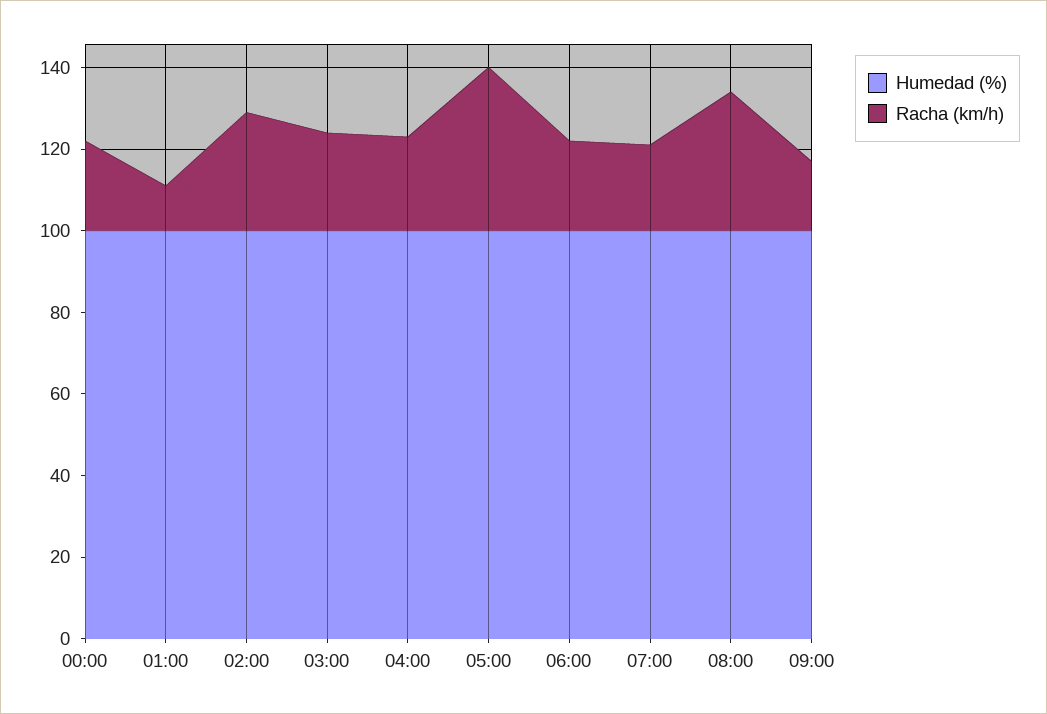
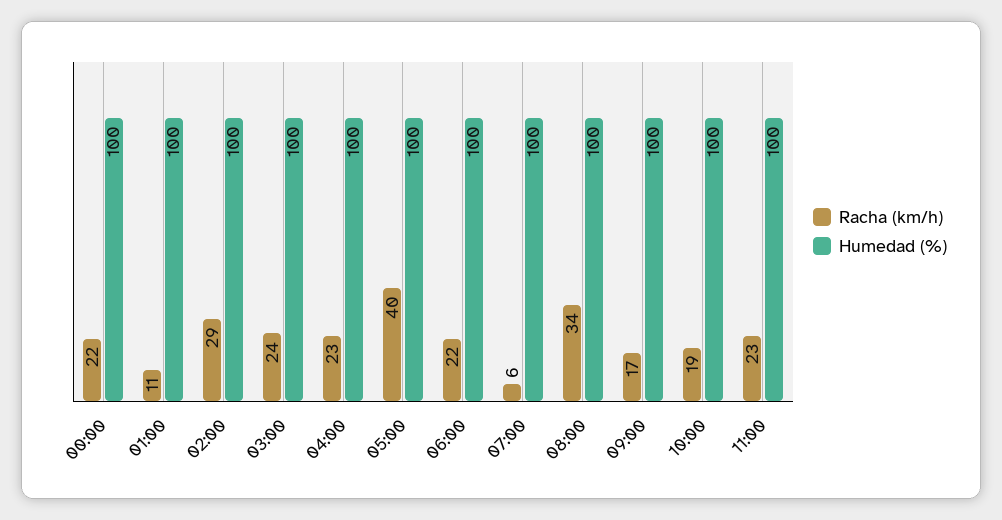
Racha (km/h), 07:00: 20 -> 6
Racha (km/h), 10:00: none -> 19
Humedad (%), 10:00: none -> 100
Racha (km/h), 11:00: none -> 23
Humedad (%), 11:00: none -> 100

